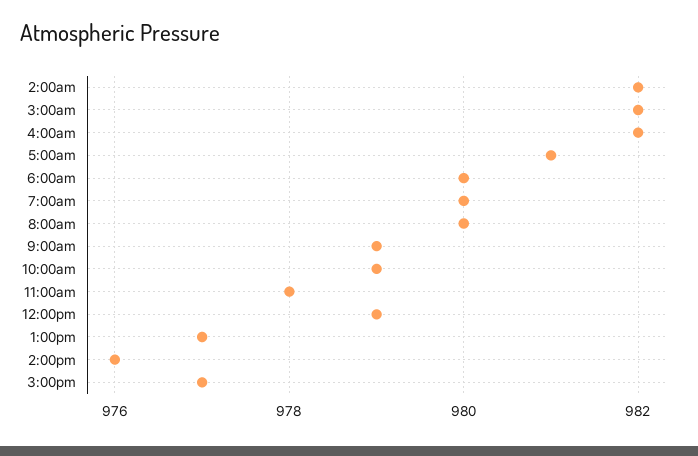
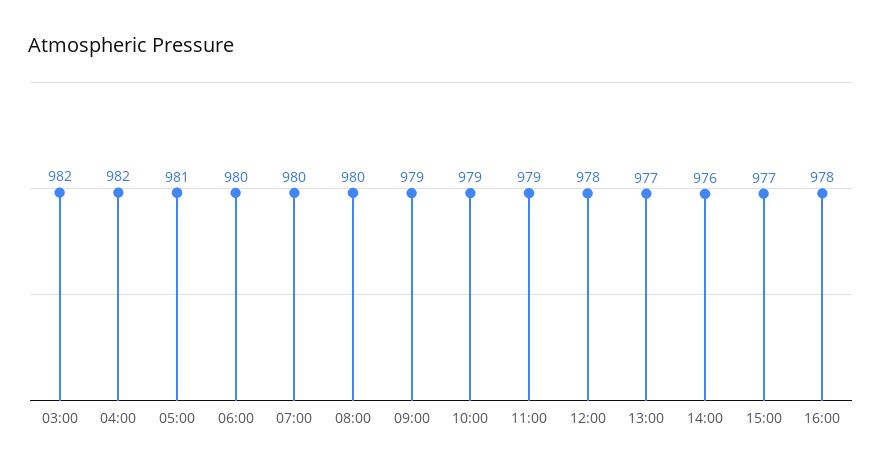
2:00am: 982 -> none
11:00am: 978 -> 979
12:00pm: 979 -> 978
16:00: none -> 978

